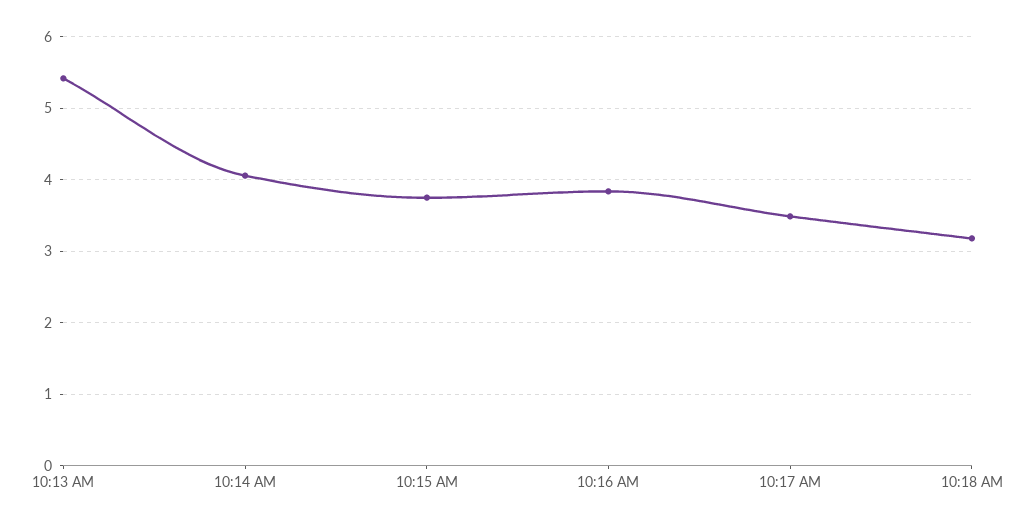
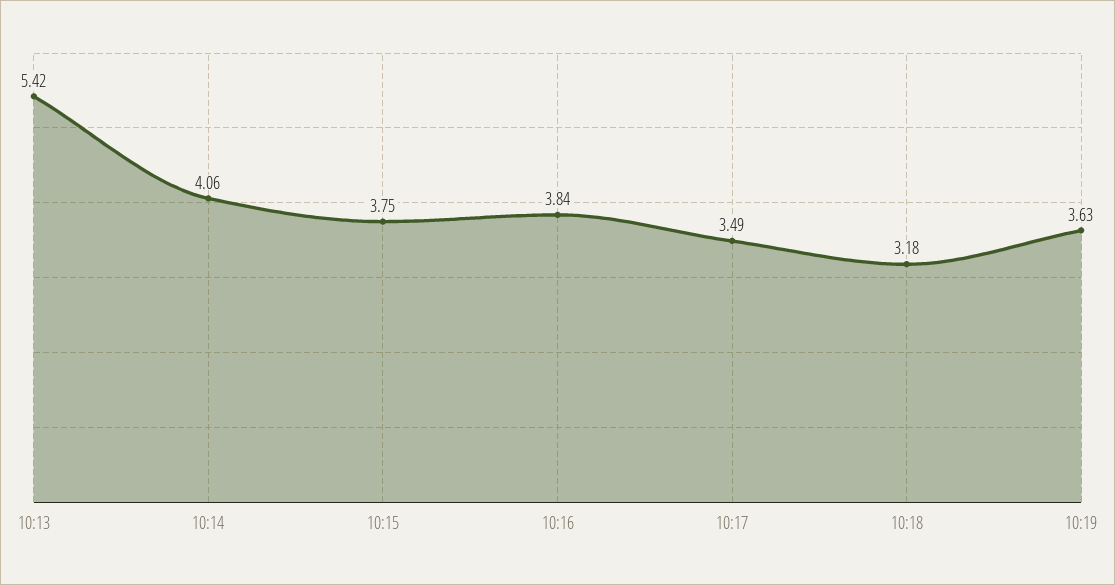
10:19: none -> 3.63

